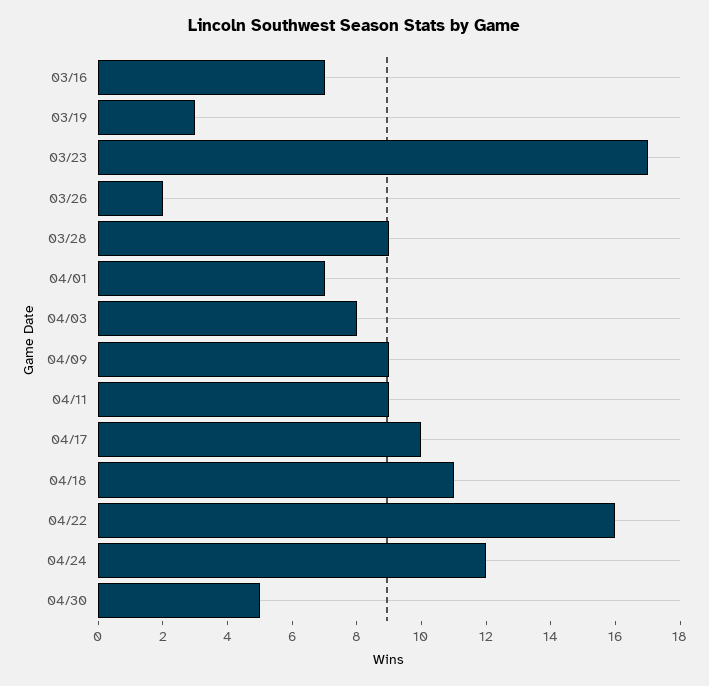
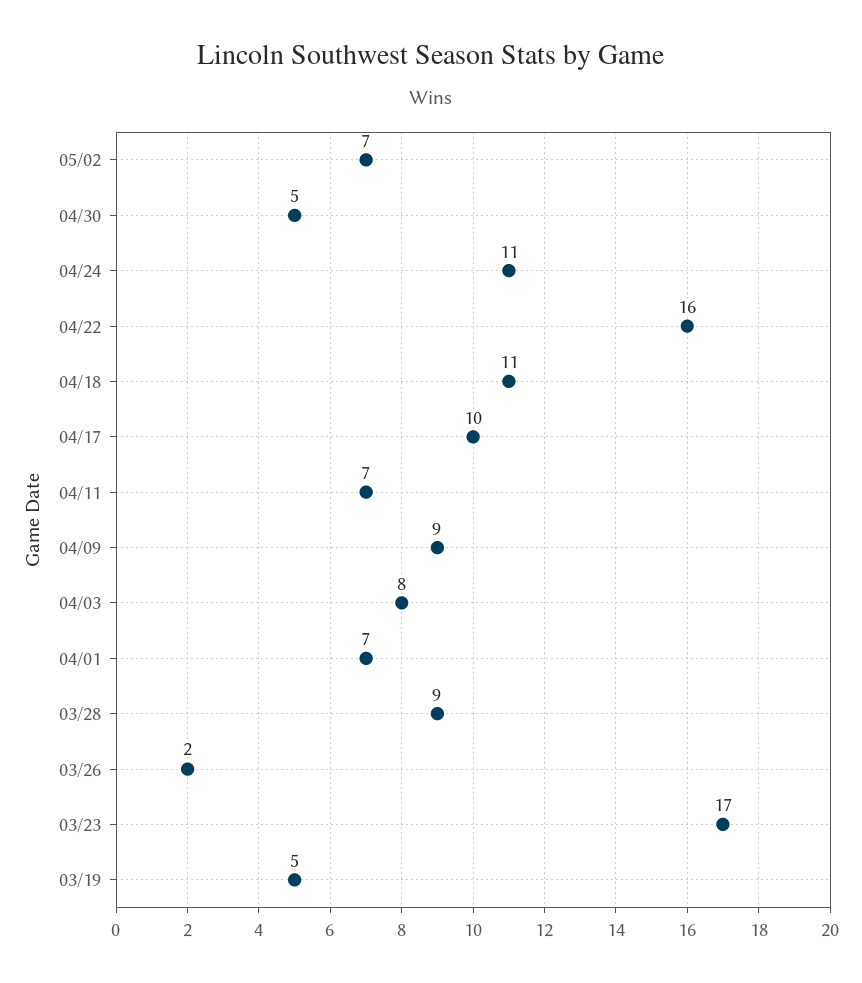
03/16: 7 -> none
03/19: 3 -> 5
04/11: 9 -> 7
04/24: 12 -> 11
05/02: none -> 7

